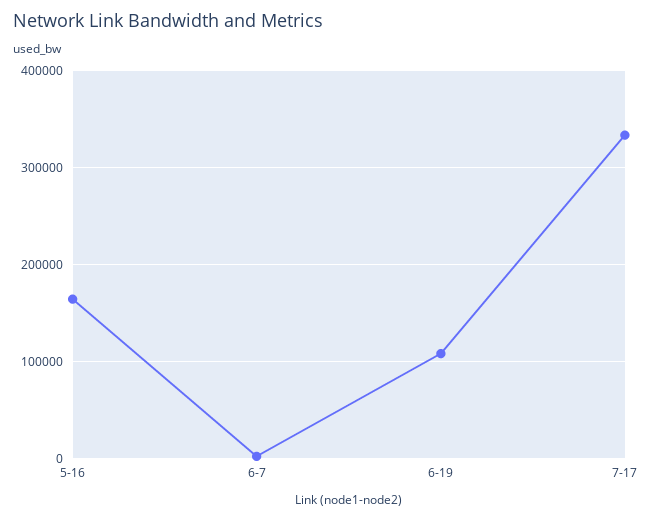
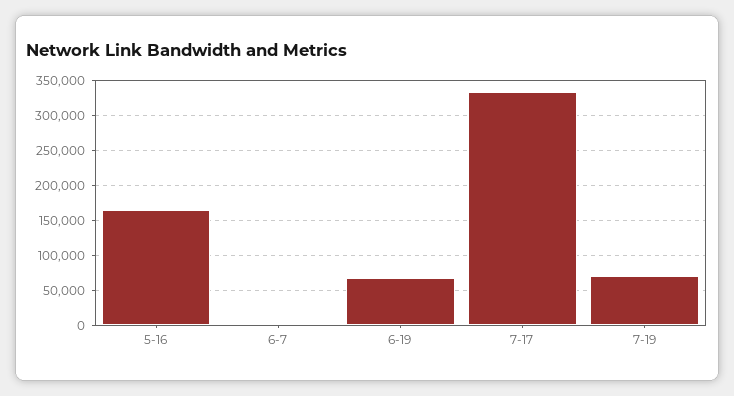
6-19: 110000 -> 70000
7-19: none -> 70000

